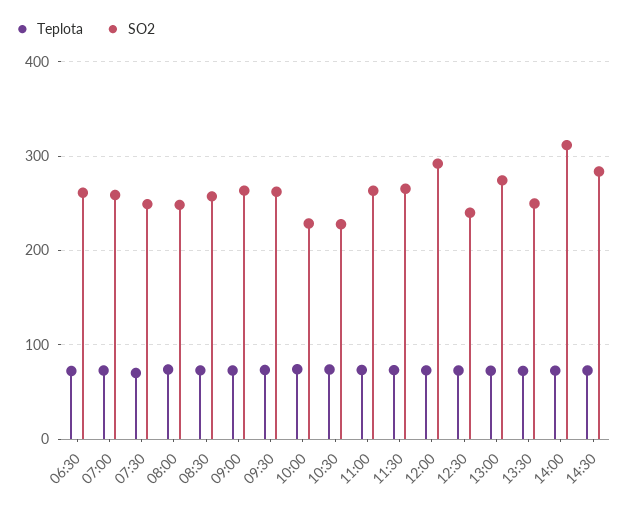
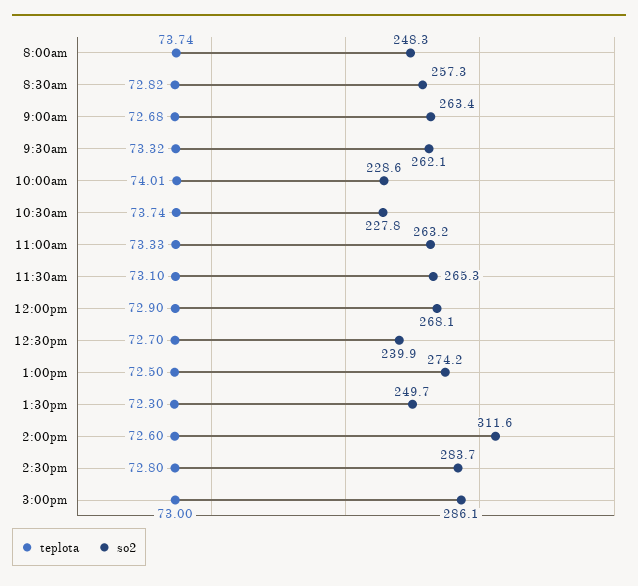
Teplota, 06:30: 70 -> none
SO2, 06:30: 260 -> none
Teplota, 07:00: 70 -> none
SO2, 07:00: 260 -> none
Teplota, 07:30: 70 -> none
SO2, 07:30: 250 -> none
SO2, 12:00: 290 -> 268.1
Teplota, 3:00pm: none -> 73
SO2, 3:00pm: none -> 286.1

